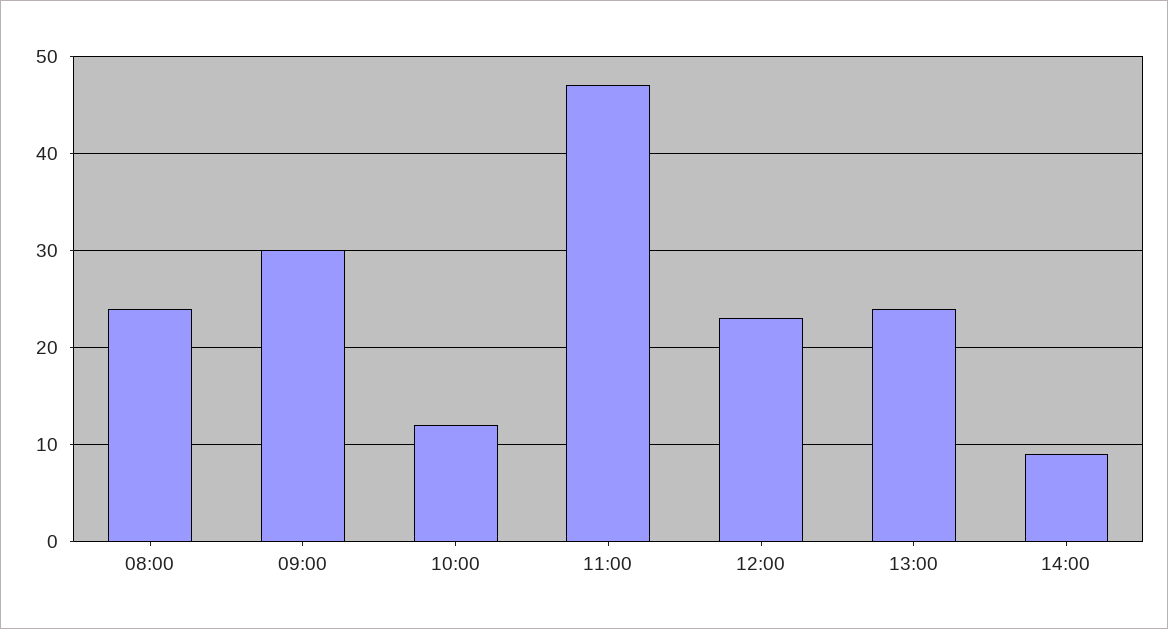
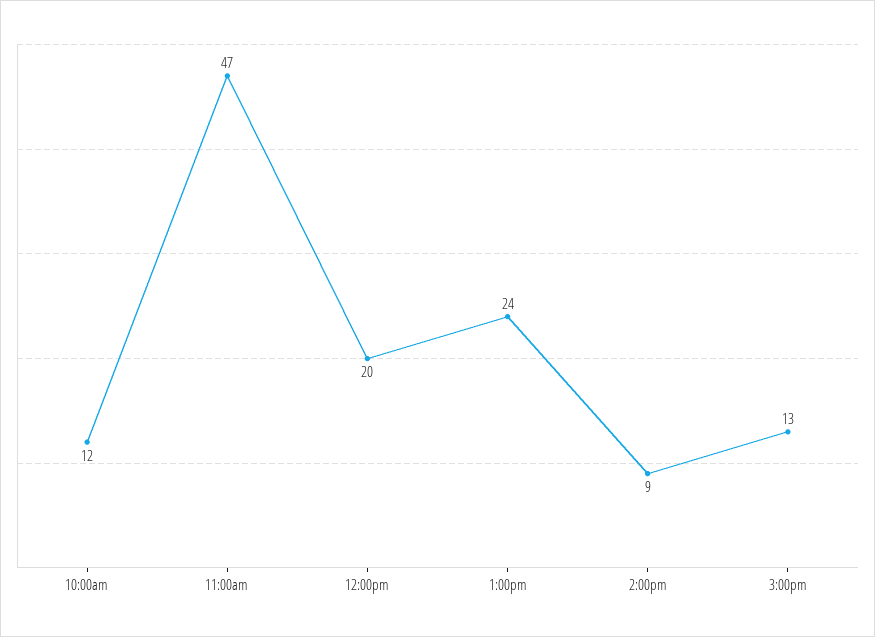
08:00: 24 -> none
09:00: 30 -> none
12:00: 23 -> 20
3:00pm: none -> 13

